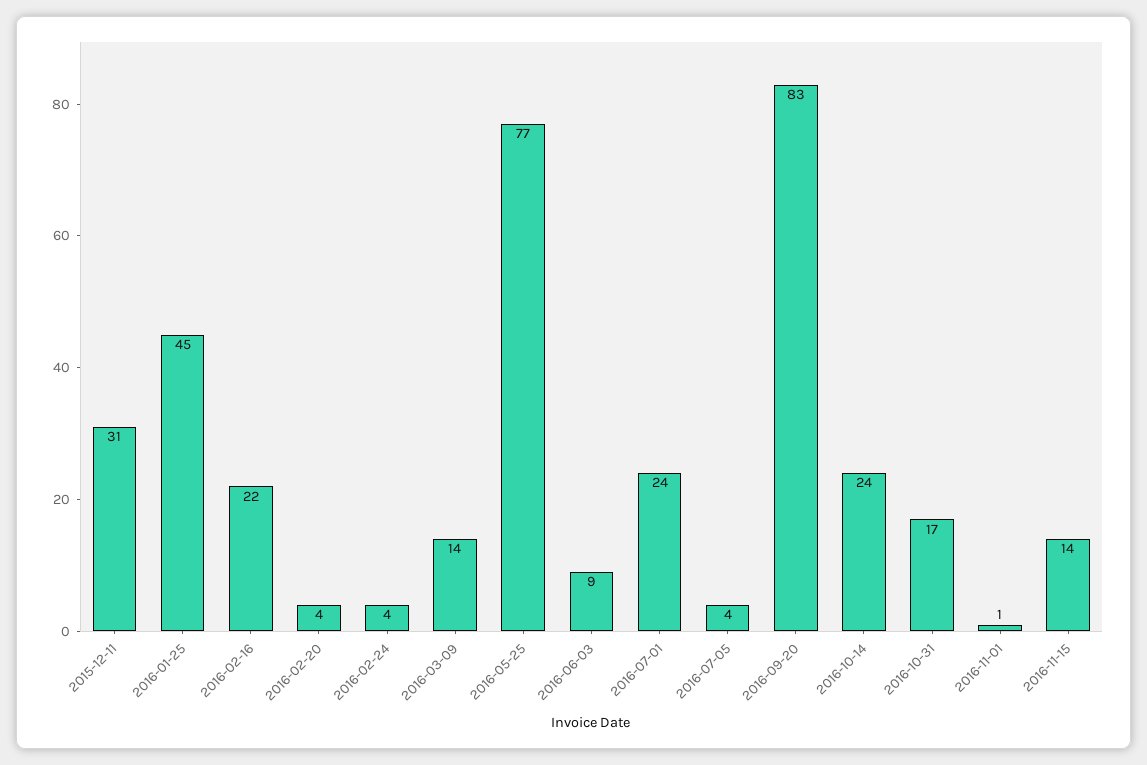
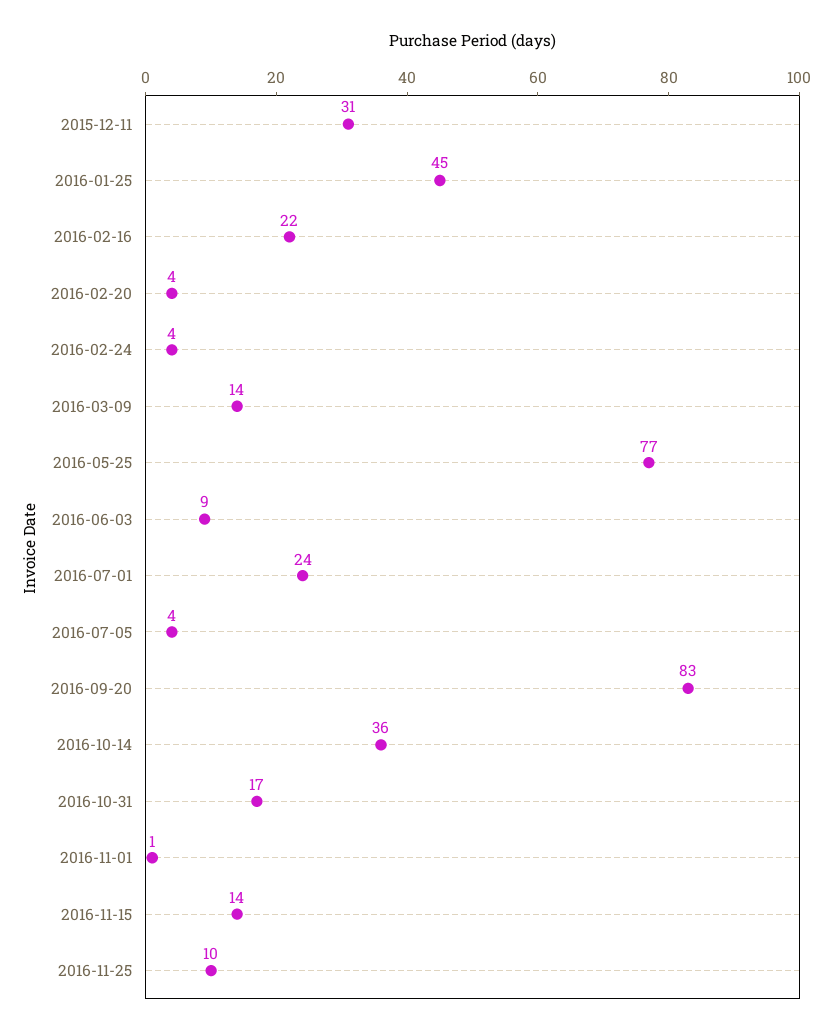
2016-10-14: 24 -> 36
2016-11-25: none -> 10

